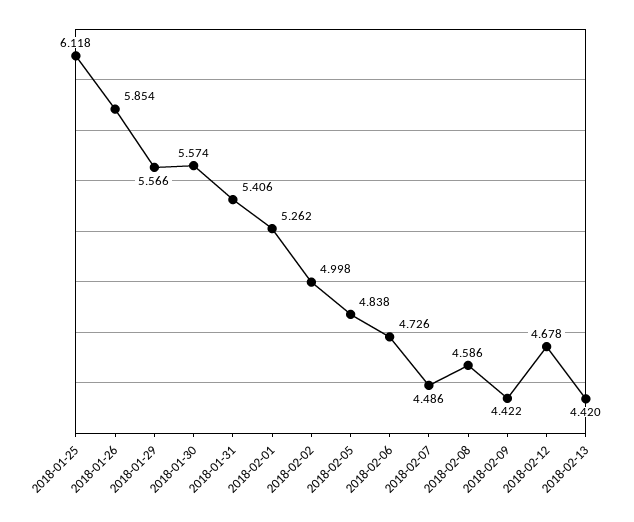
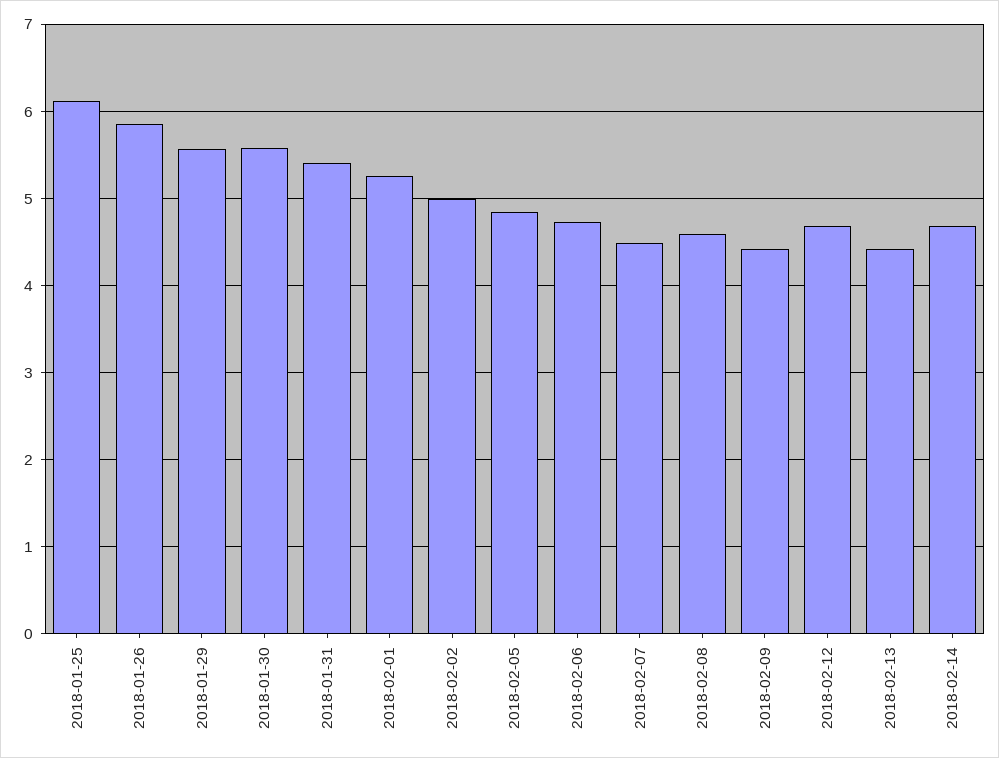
2018-02-14: none -> 4.7

